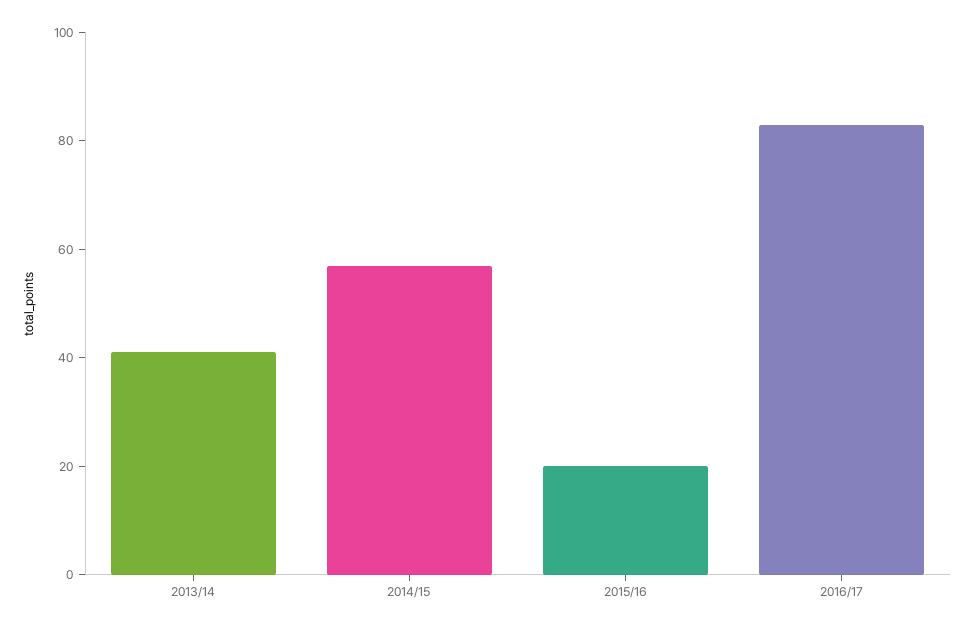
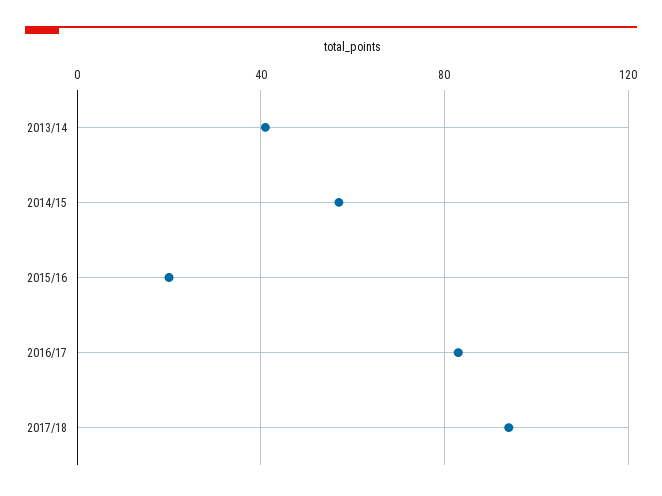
2017/18: none -> 95

